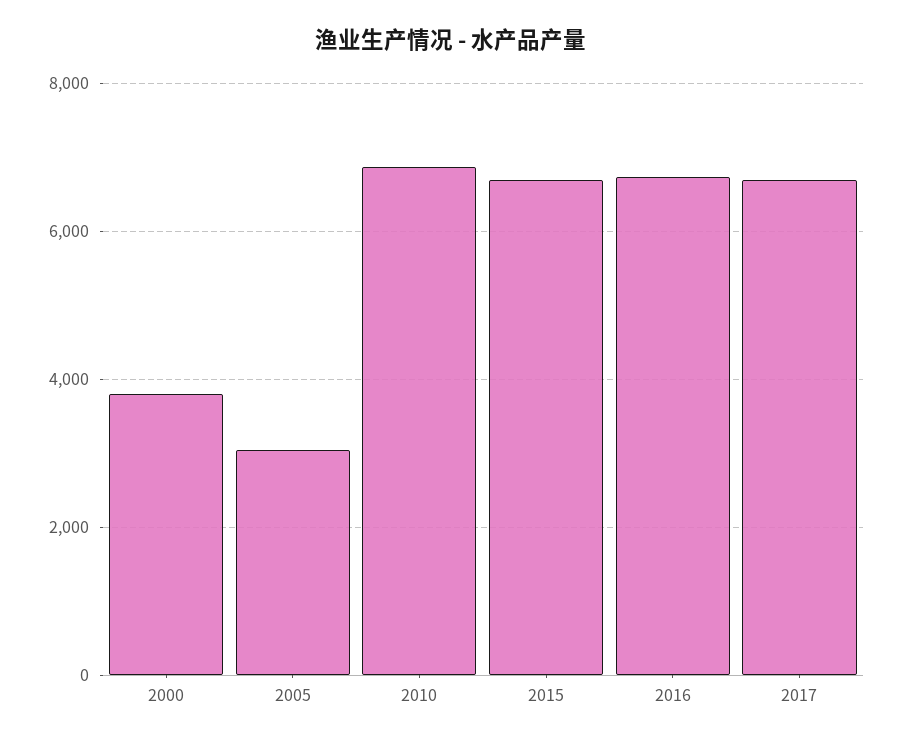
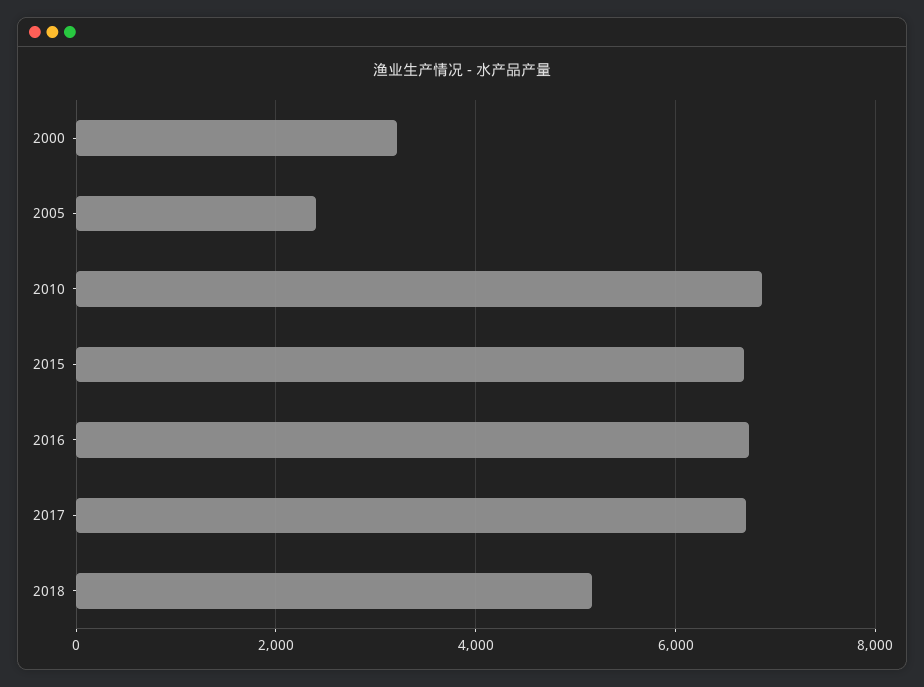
2000: 3800 -> 3200
2005: 3000 -> 2400
2018: none -> 5200

